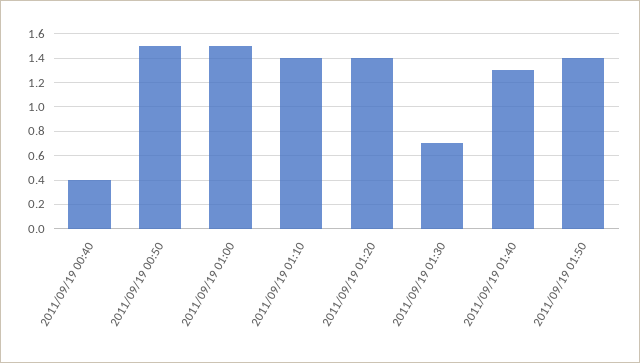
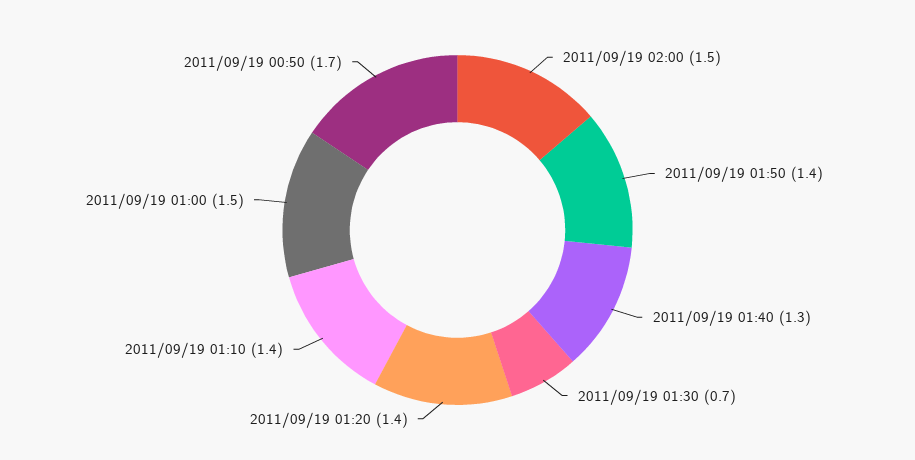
2011/09/19 00:40: 0.4 -> none
2011/09/19 00:50: 1.5 -> 1.7
2011/09/19 02:00: none -> 1.5

